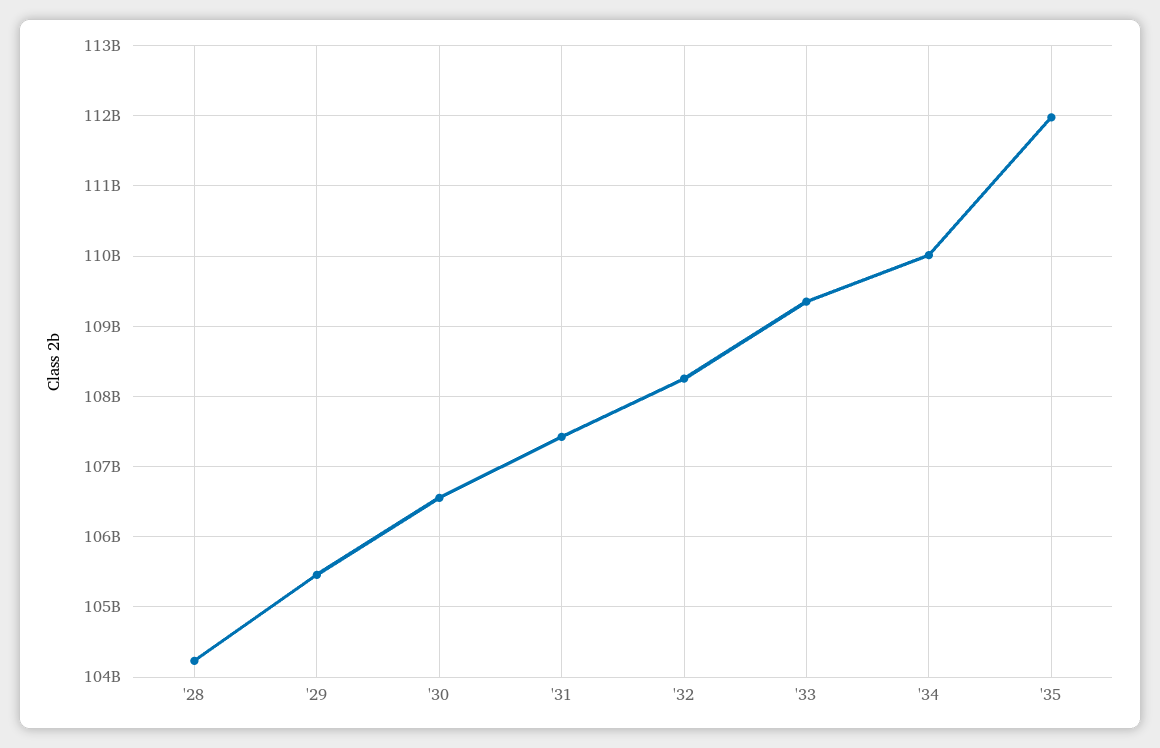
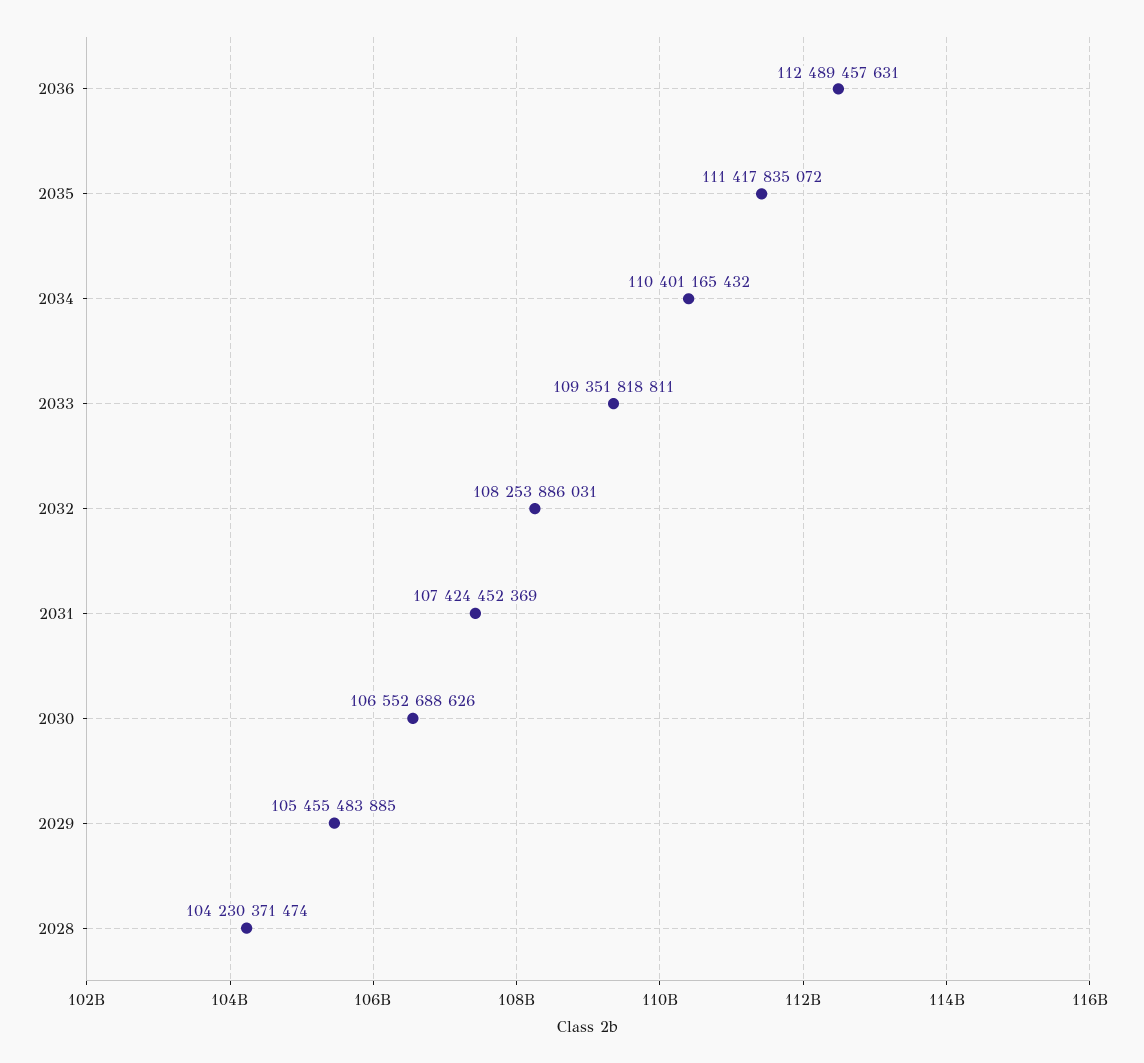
'34: 110000000000 -> 110401165432
'35: 112000000000 -> 111417835072
2036: none -> 112489457631

